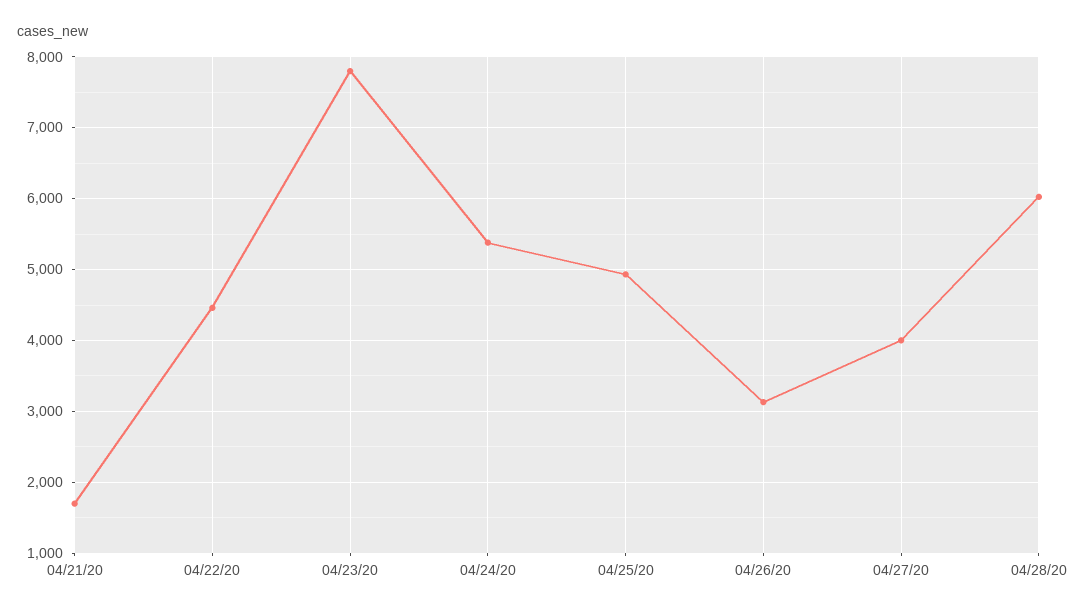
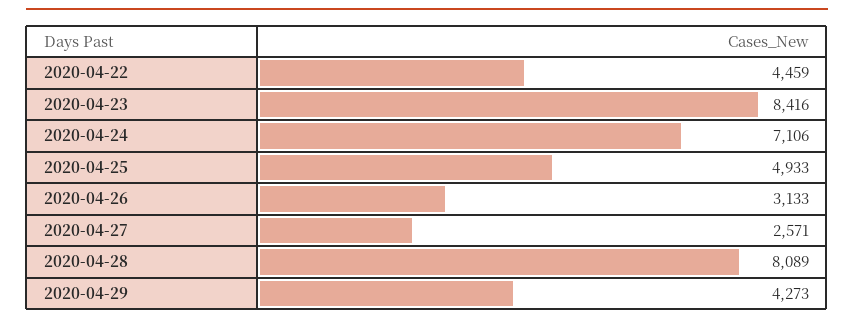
04/21/20: 1700 -> none
04/23/20: 7800 -> 8416
04/24/20: 5400 -> 7106
04/27/20: 4000 -> 2571
04/28/20: 6000 -> 8089
2020-04-29: none -> 4273

